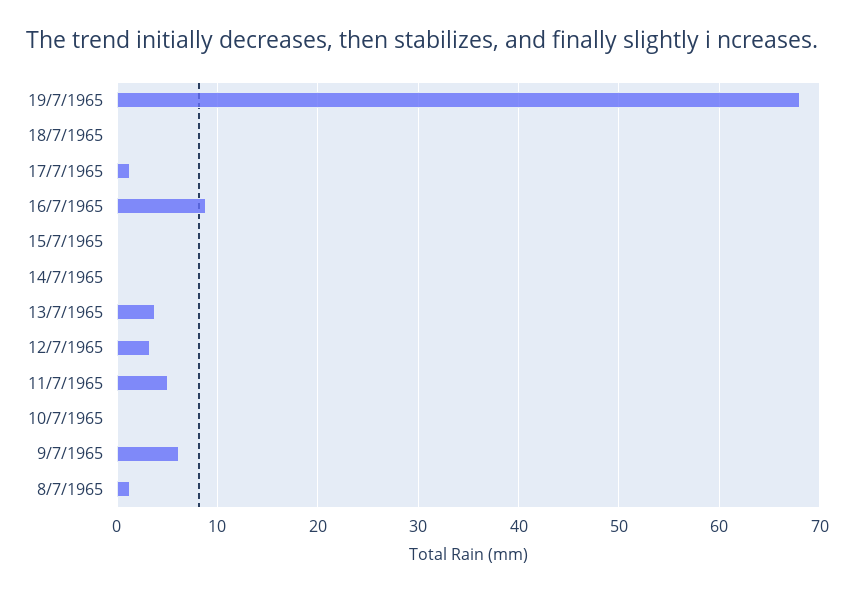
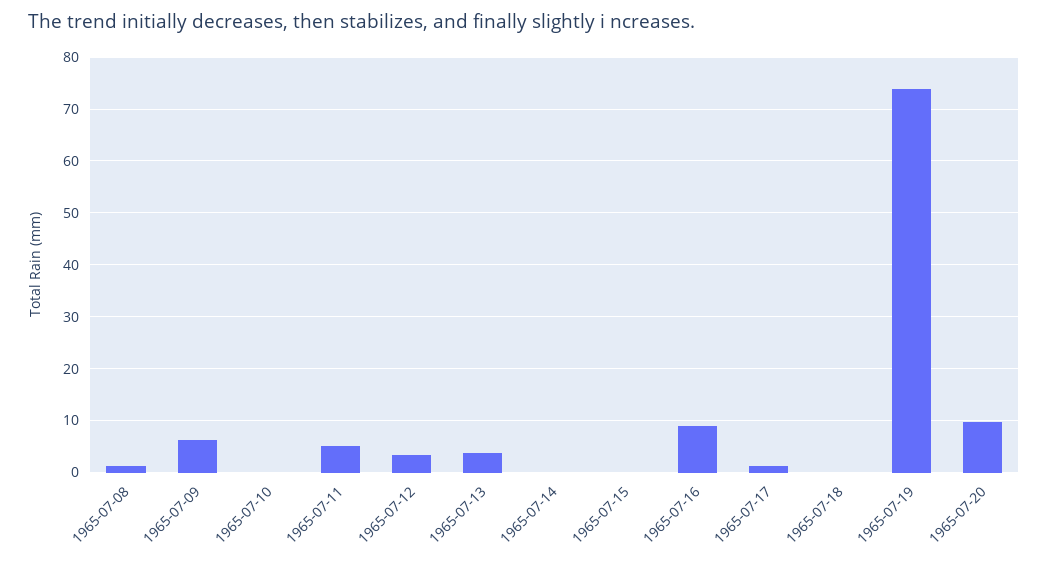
19/7/1965: 68 -> 74
1965-07-20: none -> 10

